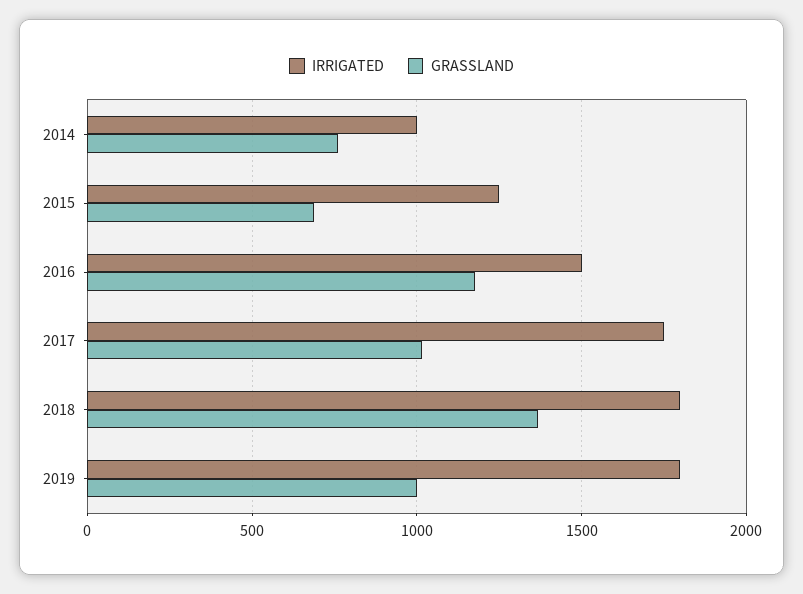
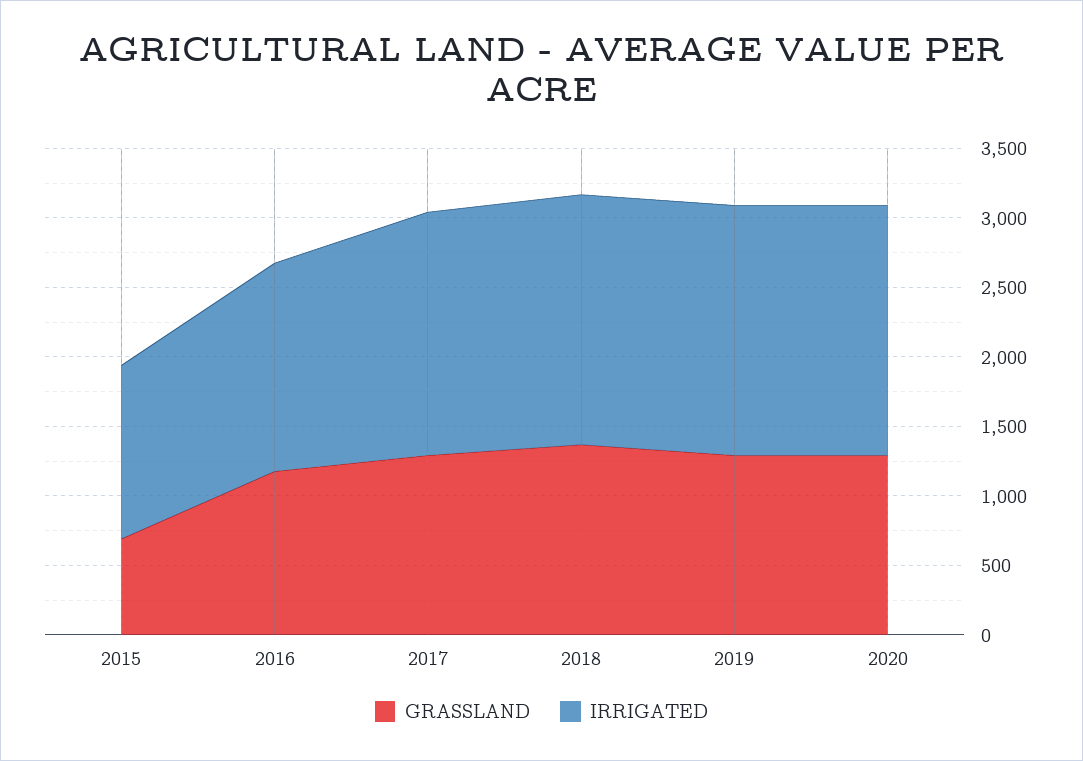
IRRIGATED, 2014: 1000 -> none
GRASSLAND, 2014: 750 -> none
GRASSLAND, 2017: 1000 -> 1300
GRASSLAND, 2019: 1000 -> 1300
GRASSLAND, 2020: none -> 1300
IRRIGATED, 2020: none -> 1800

